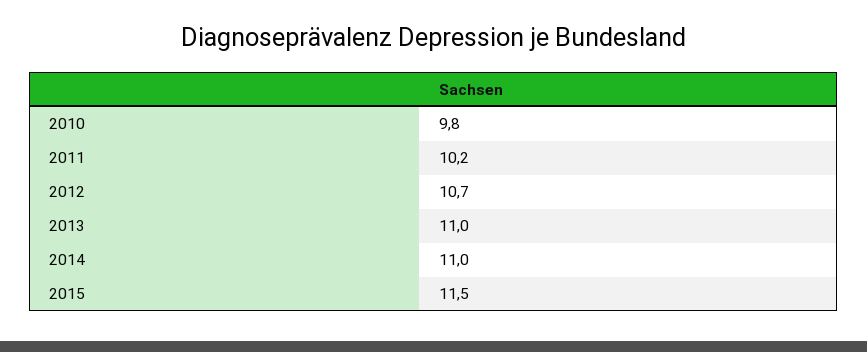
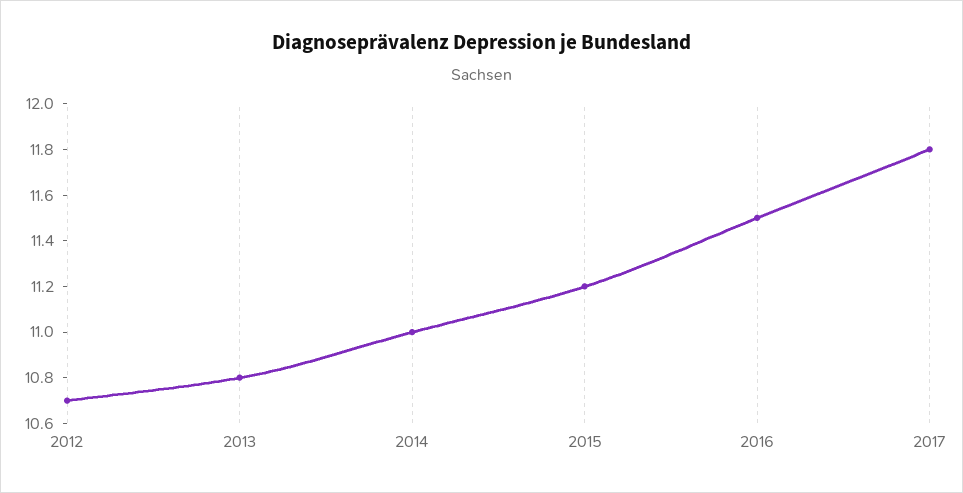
2010: 9.8 -> none
2011: 10.2 -> none
2013: 11 -> 10.8
2015: 11.5 -> 11.2
2016: none -> 11.5
2017: none -> 11.8

